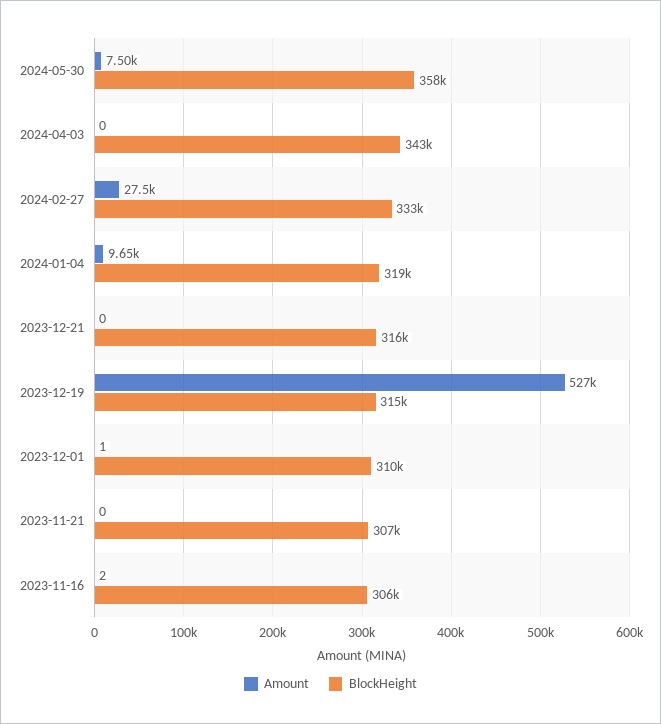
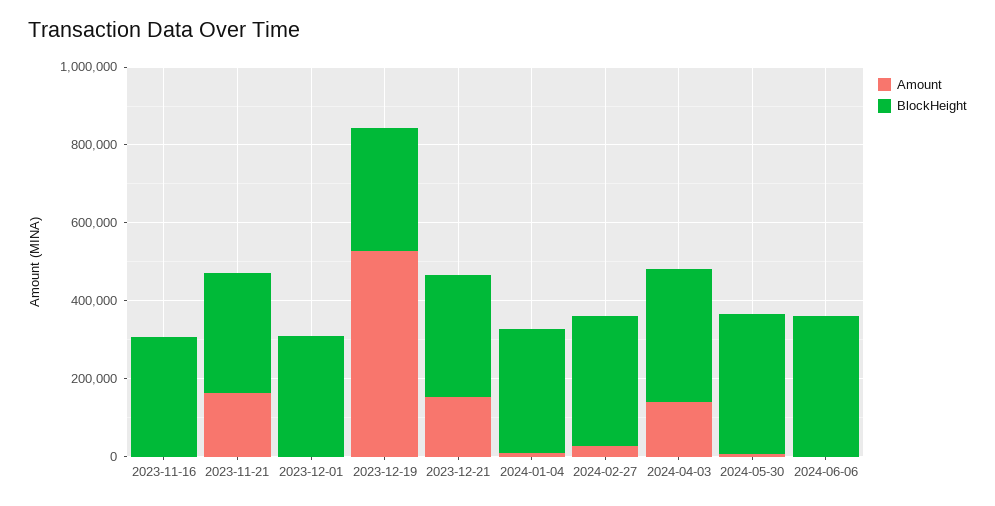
Amount, 2024-04-03: 0 -> 150000
Amount, 2023-12-21: 0 -> 150000
Amount, 2023-11-21: 0 -> 150000
Amount, 2024-06-06: none -> 0
BlockHeight, 2024-06-06: none -> 350000

